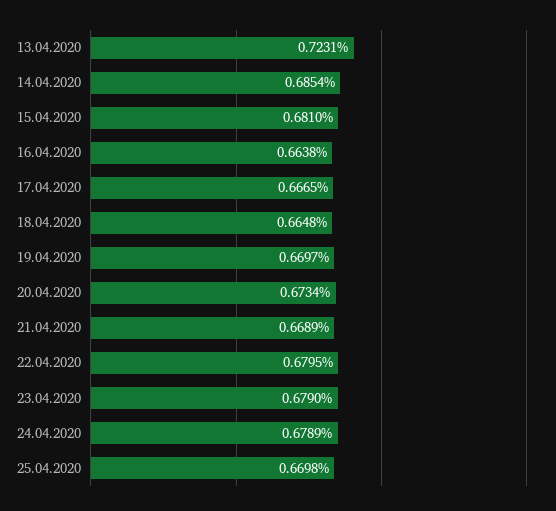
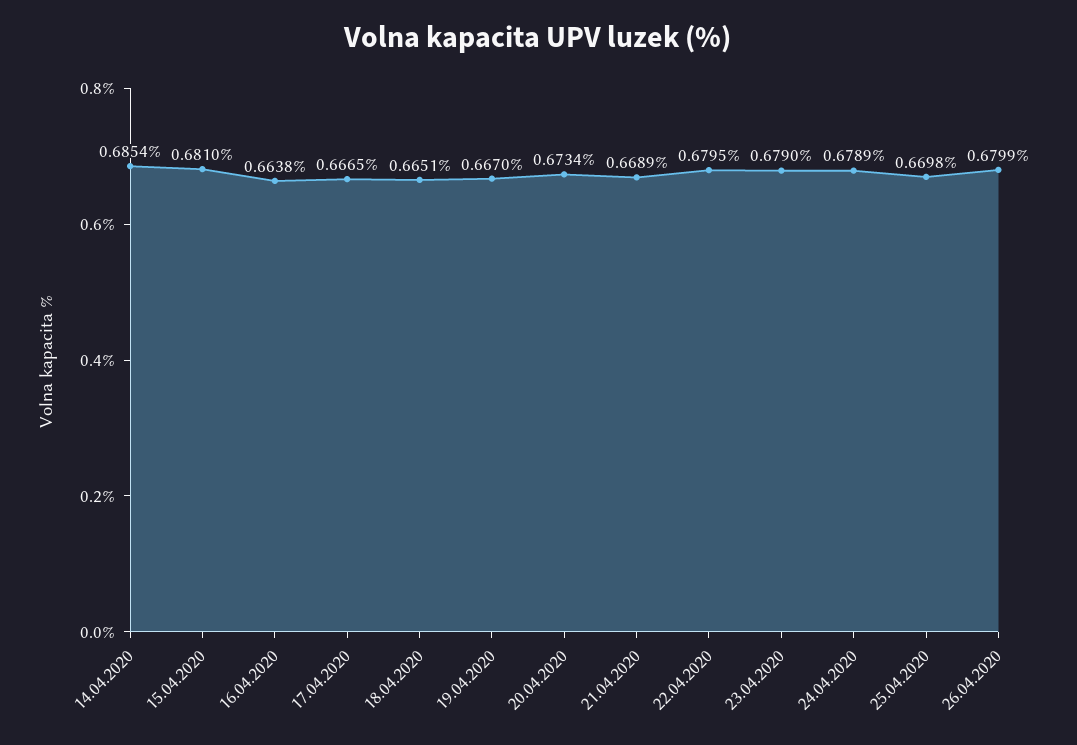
13.04.2020: 0.7231 -> none
18.04.2020: 0.6648 -> 0.6651
19.04.2020: 0.6697 -> 0.667
26.04.2020: none -> 0.6799

